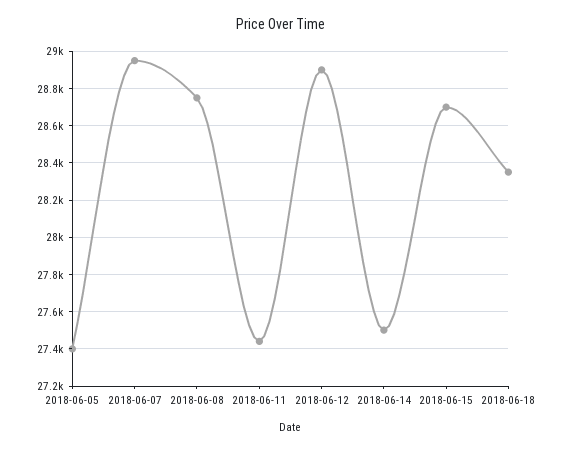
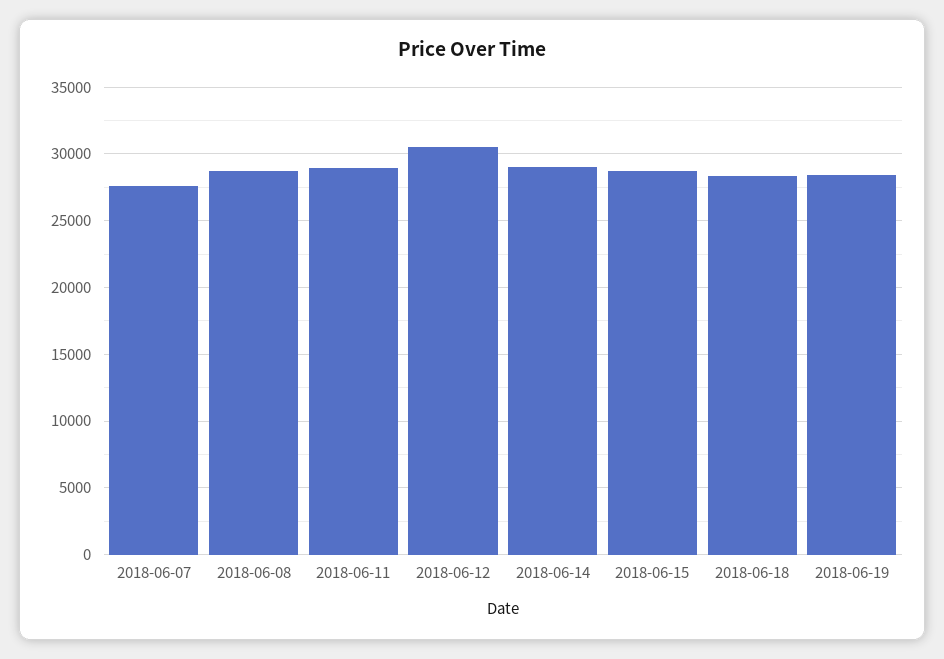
2018-06-05: 27400 -> none
2018-06-07: 28950 -> 27500
2018-06-11: 27450 -> 29000
2018-06-12: 28900 -> 30500
2018-06-14: 27500 -> 29000
2018-06-19: none -> 28500

